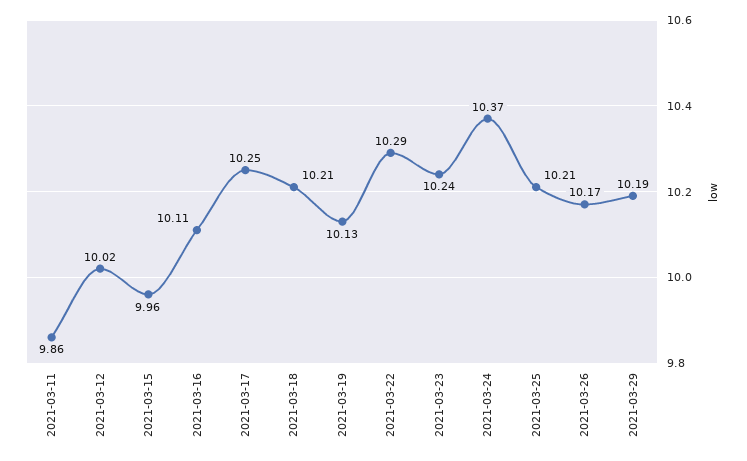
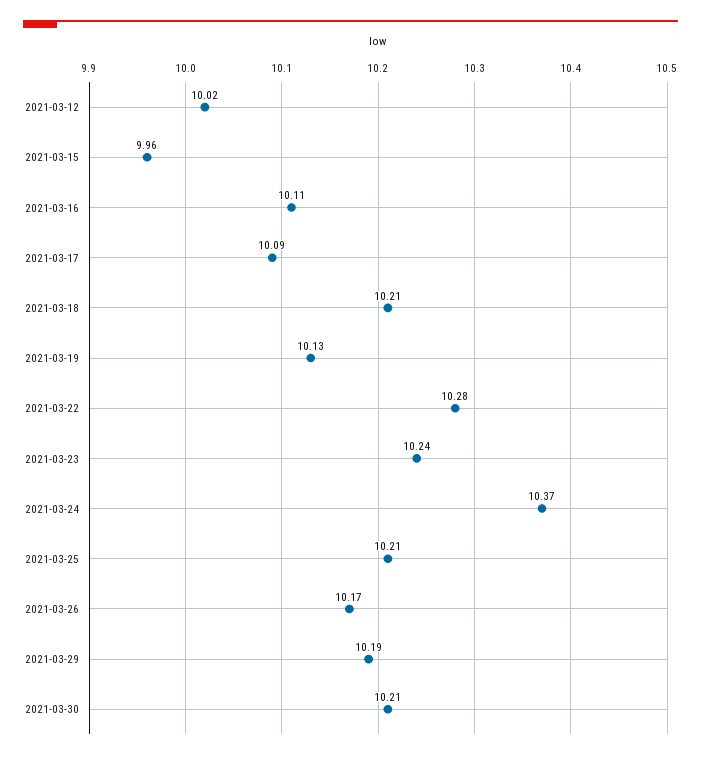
2021-03-11: 9.86 -> none
2021-03-17: 10.25 -> 10.09
2021-03-22: 10.29 -> 10.28
2021-03-30: none -> 10.21

